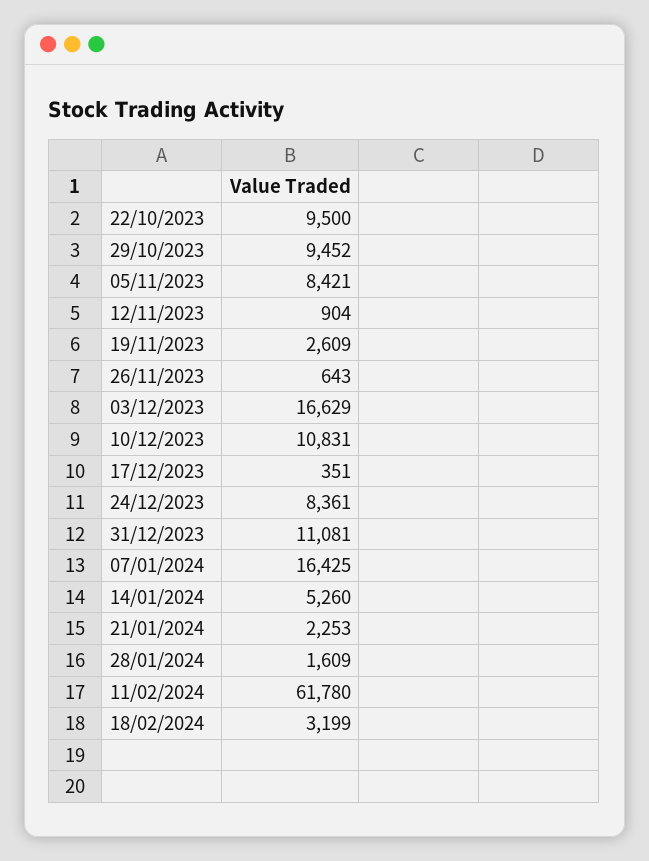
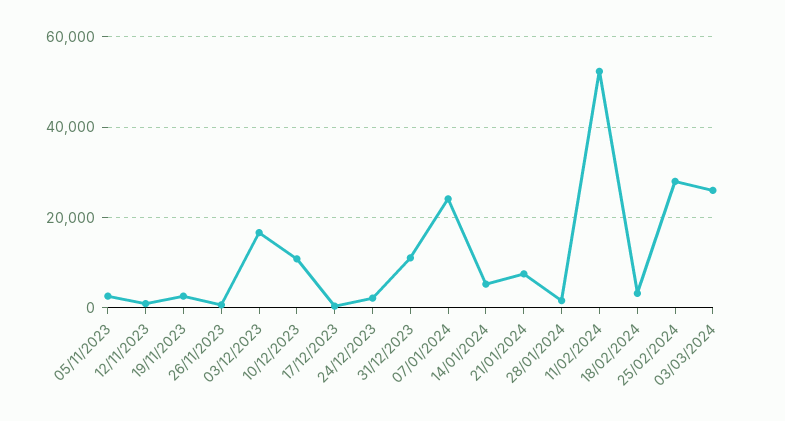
22/10/2023: 9500 -> none
29/10/2023: 9452 -> none
05/11/2023: 8421 -> 2000
24/12/2023: 8361 -> 2000
07/01/2024: 16425 -> 24000
21/01/2024: 2253 -> 8000
11/02/2024: 61780 -> 52000
25/02/2024: none -> 28000
03/03/2024: none -> 26000

